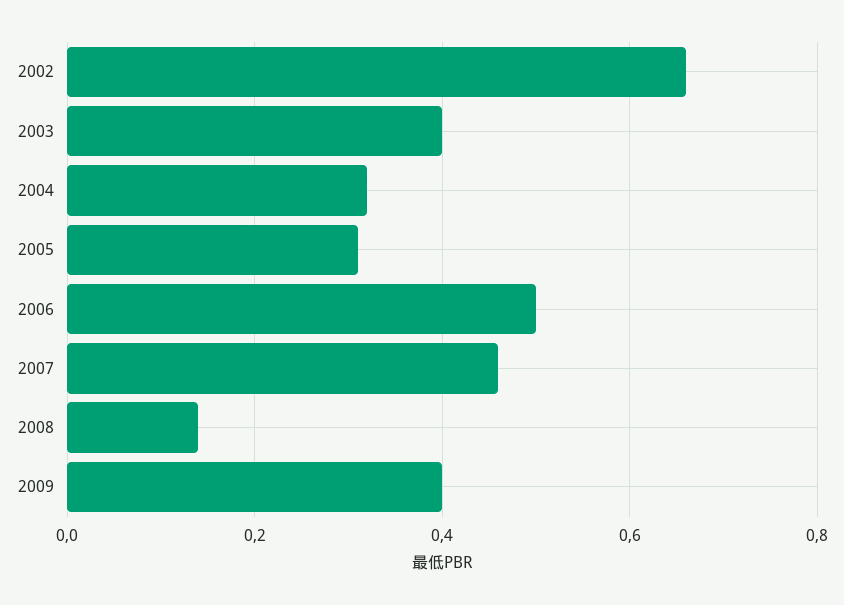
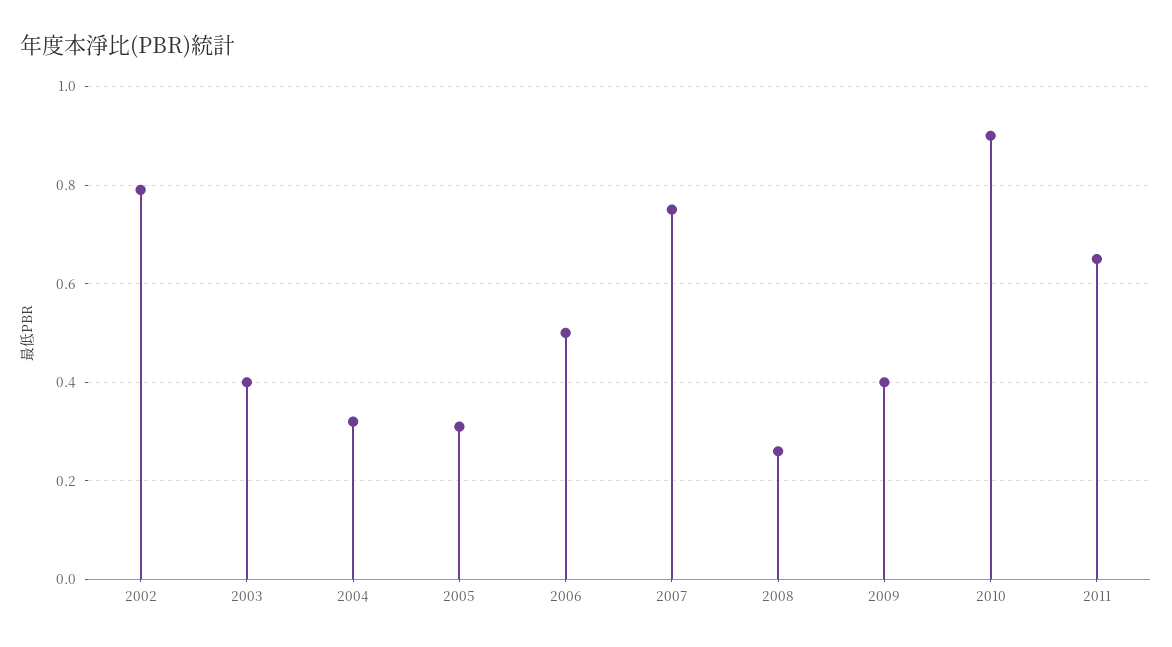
2002: 0.65 -> 0.8
2007: 0.45 -> 0.75
2008: 0.15 -> 0.25
2010: none -> 0.9
2011: none -> 0.65

